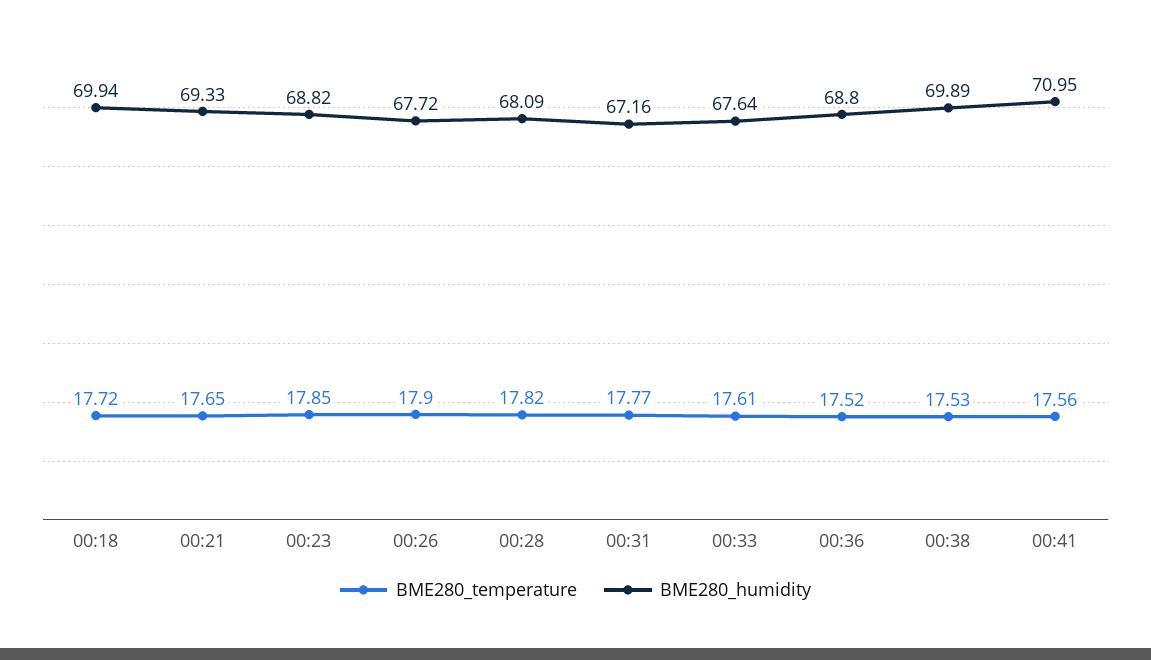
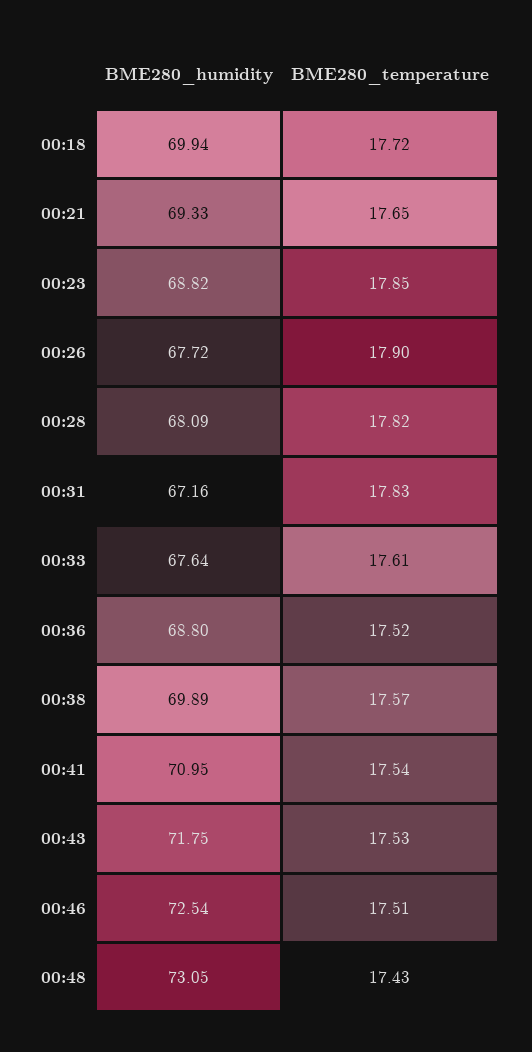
BME280_temperature, 00:31: 17.77 -> 17.83
BME280_temperature, 00:38: 17.53 -> 17.57
BME280_temperature, 00:41: 17.56 -> 17.54
BME280_humidity, 00:43: none -> 71.75
BME280_temperature, 00:43: none -> 17.53
BME280_humidity, 00:46: none -> 72.54
BME280_temperature, 00:46: none -> 17.51
BME280_humidity, 00:48: none -> 73.05
BME280_temperature, 00:48: none -> 17.43

